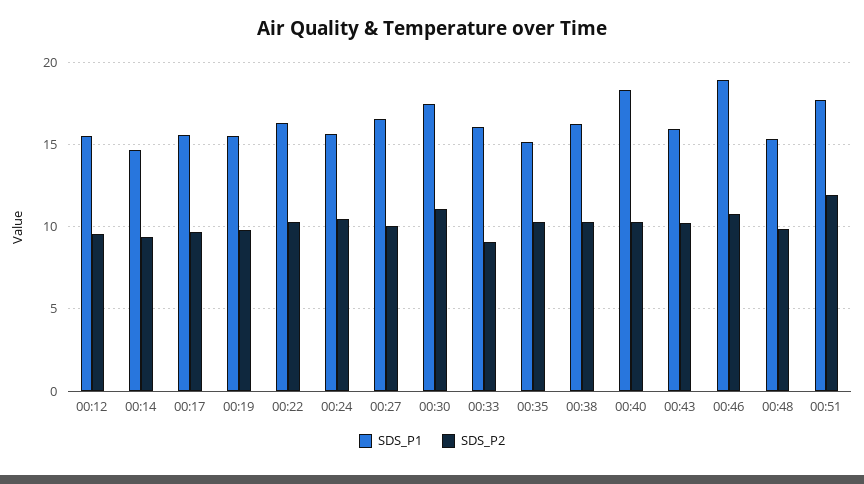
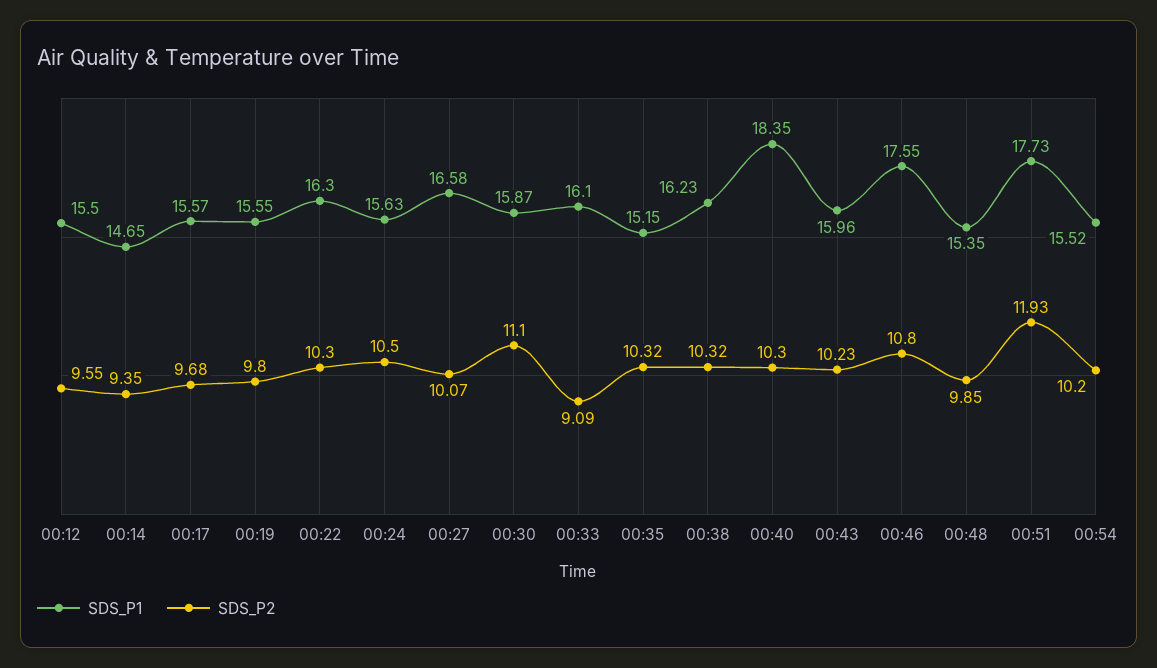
SDS_P1, 00:30: 17.5 -> 15.87
SDS_P1, 00:46: 19 -> 17.55
SDS_P1, 00:54: none -> 15.52
SDS_P2, 00:54: none -> 10.2

